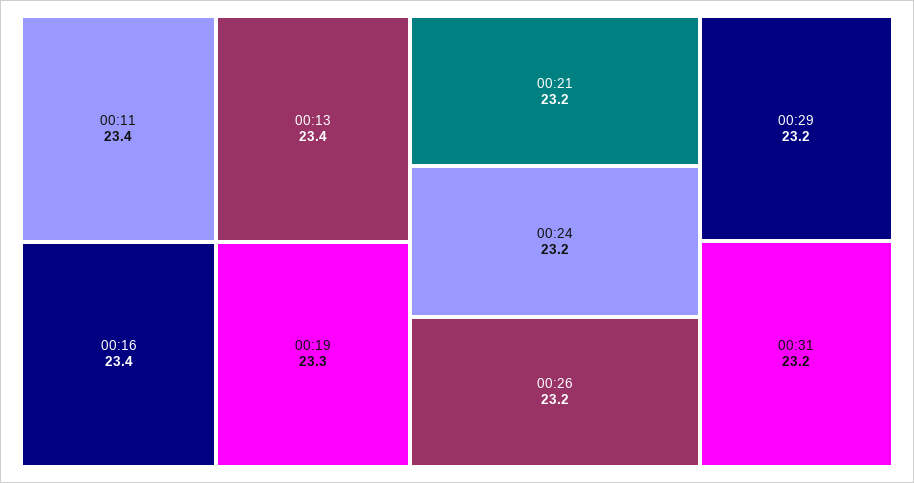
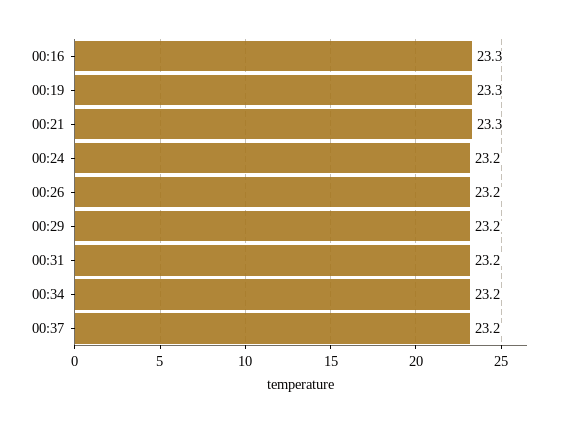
00:11: 23.4 -> none
00:13: 23.4 -> none
00:16: 23.4 -> 23.3
00:21: 23.2 -> 23.3
00:34: none -> 23.2
00:37: none -> 23.2

